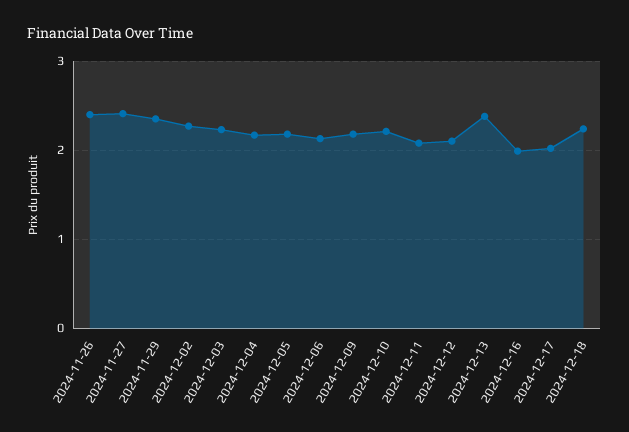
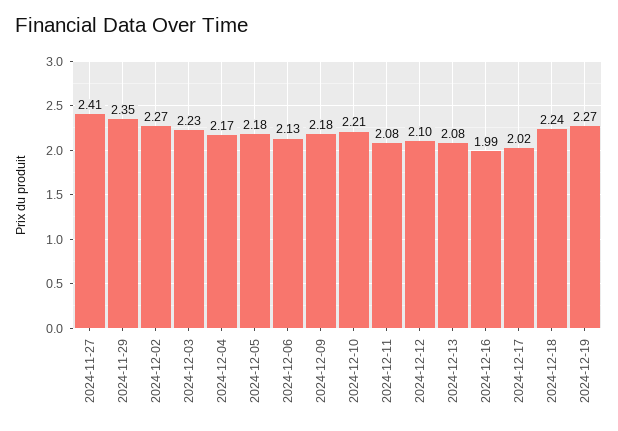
2024-11-26: 2.4 -> none
2024-12-13: 2.4 -> 2.08
2024-12-19: none -> 2.27

